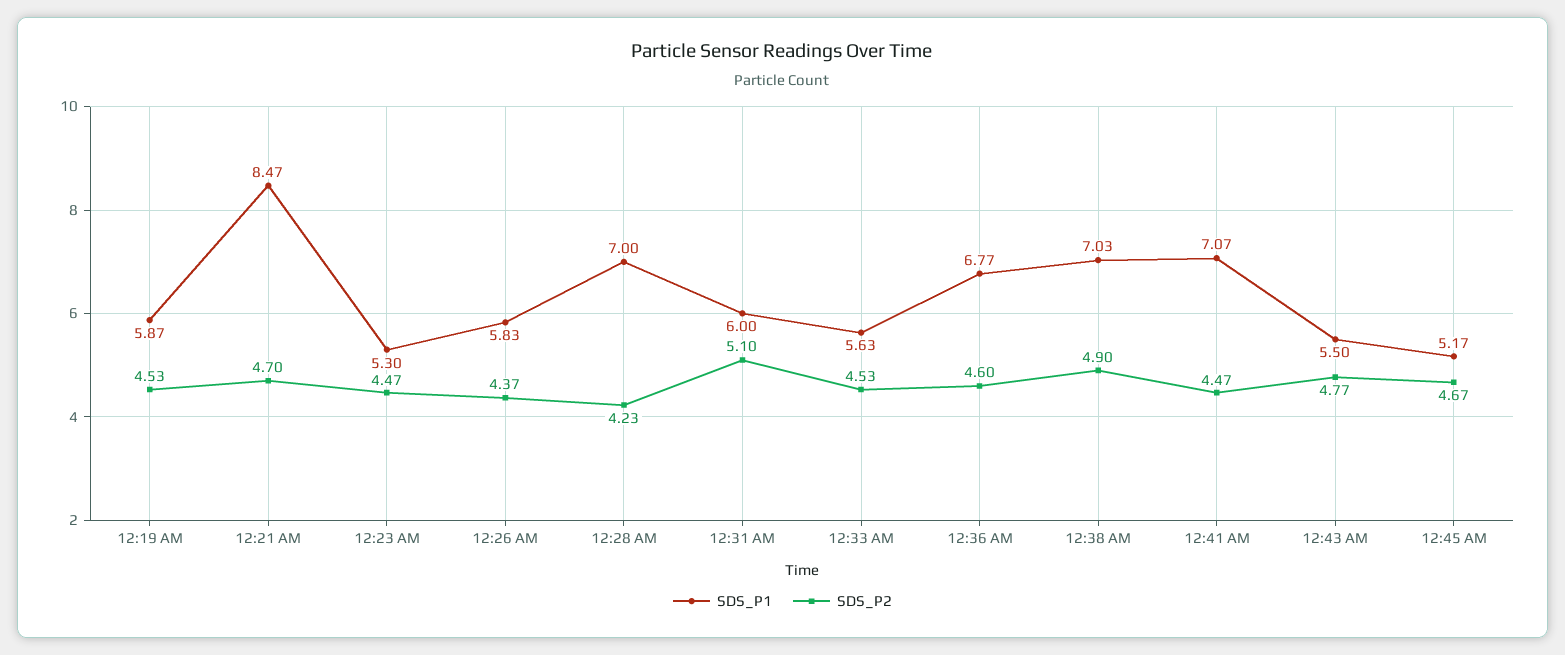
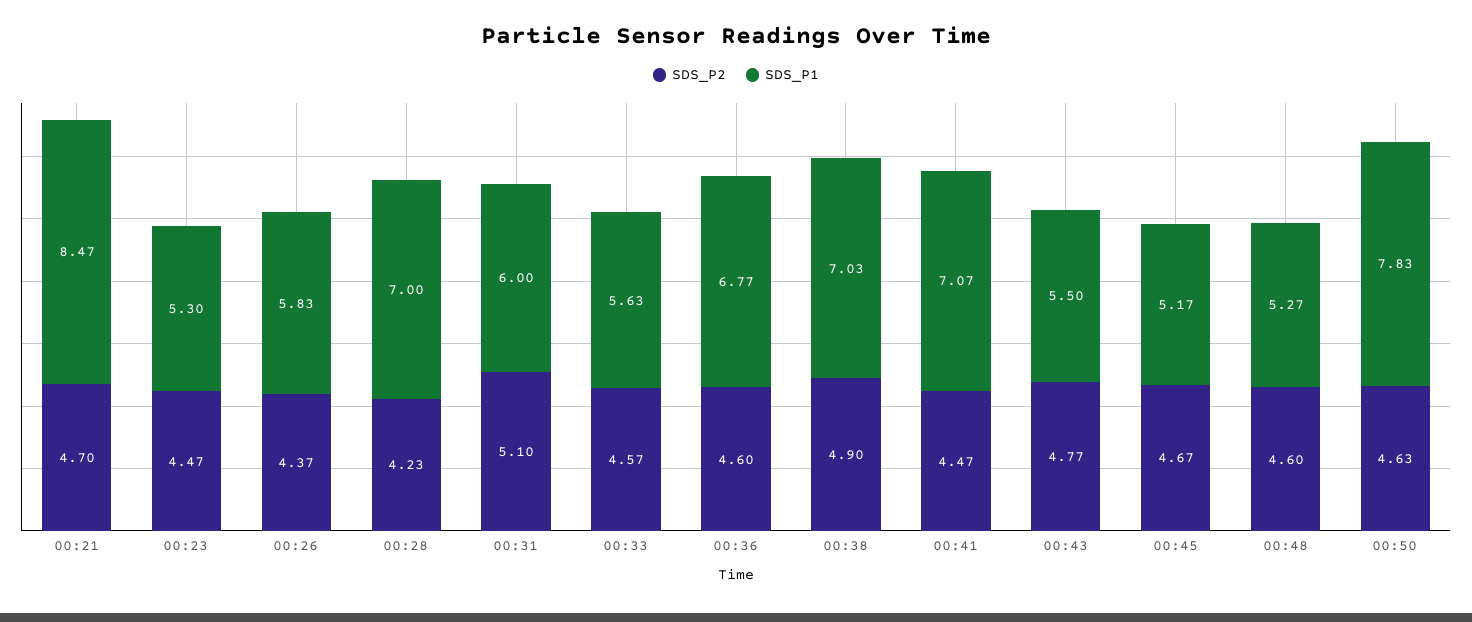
SDS_P1, 12:19 AM: 5.87 -> none
SDS_P2, 12:19 AM: 4.53 -> none
SDS_P2, 12:33 AM: 4.53 -> 4.57
SDS_P2, 00:48: none -> 4.6
SDS_P1, 00:48: none -> 5.27
SDS_P2, 00:50: none -> 4.63
SDS_P1, 00:50: none -> 7.83

